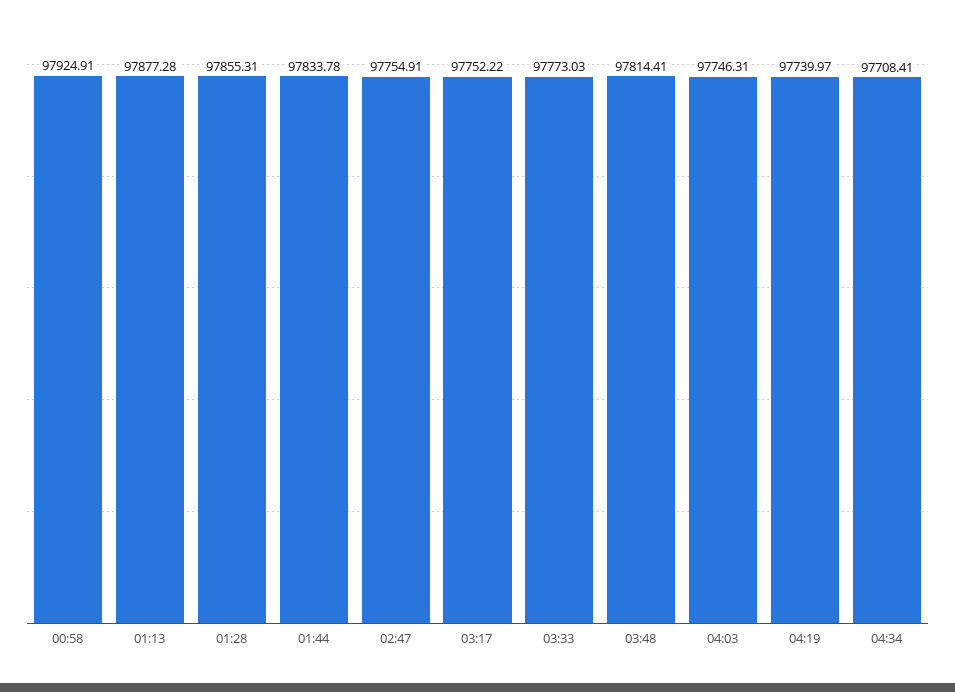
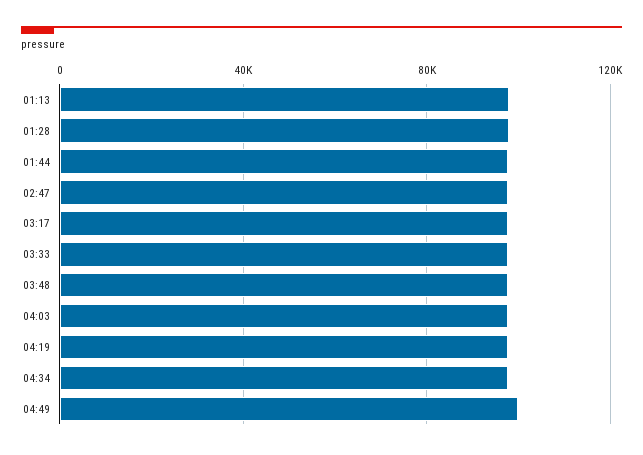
00:58: 97924.91 -> none
04:49: none -> 100000

